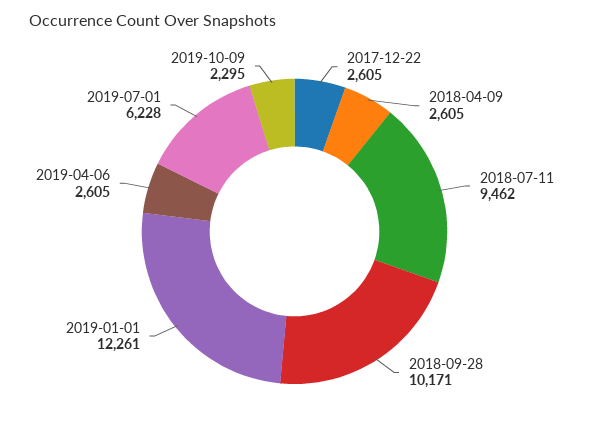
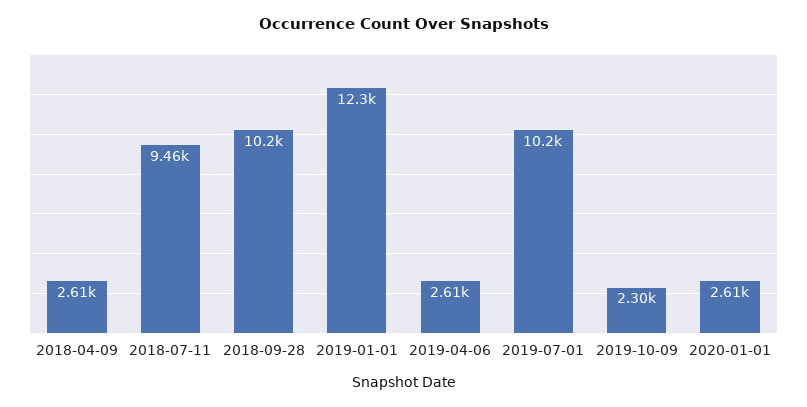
2017-12-22: 2605 -> none
2019-07-01: 6228 -> 10200
2020-01-01: none -> 2610

